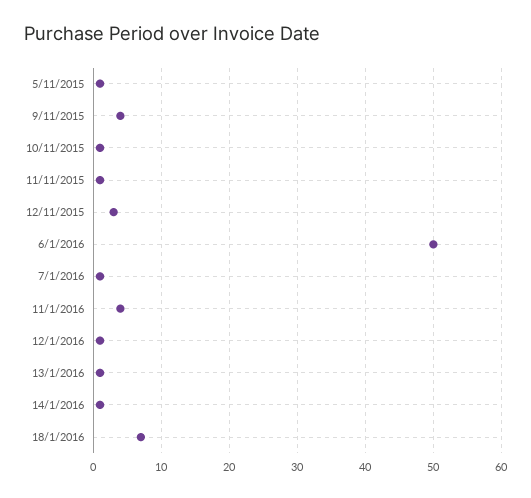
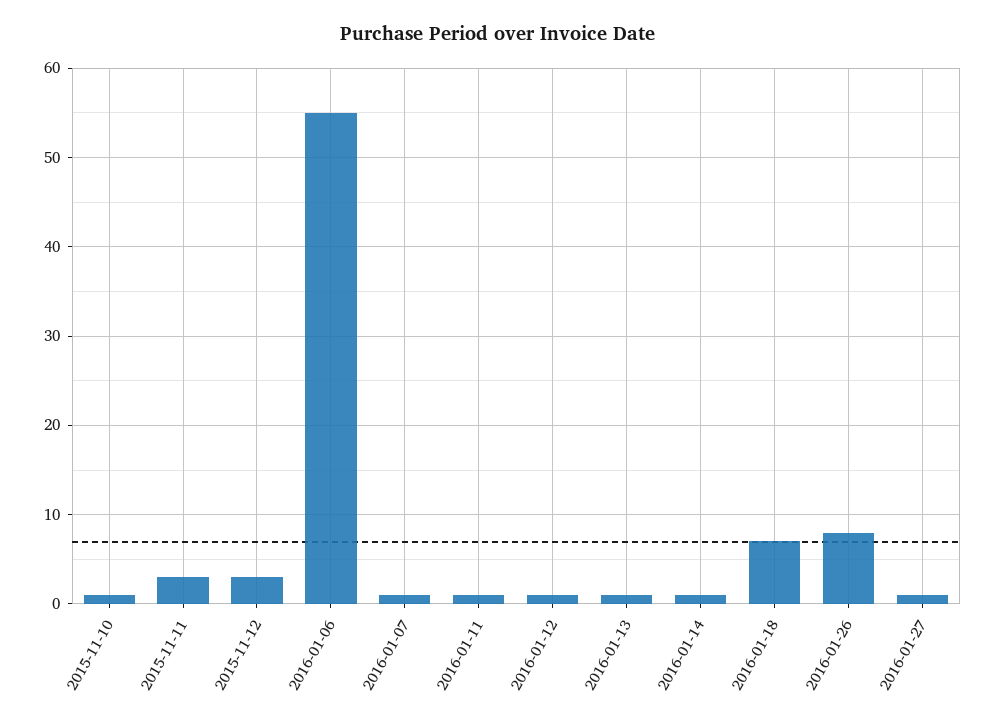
5/11/2015: 1 -> none
9/11/2015: 4 -> none
11/11/2015: 1 -> 3
6/1/2016: 50 -> 55
11/1/2016: 4 -> 1
2016-01-26: none -> 8
2016-01-27: none -> 1

